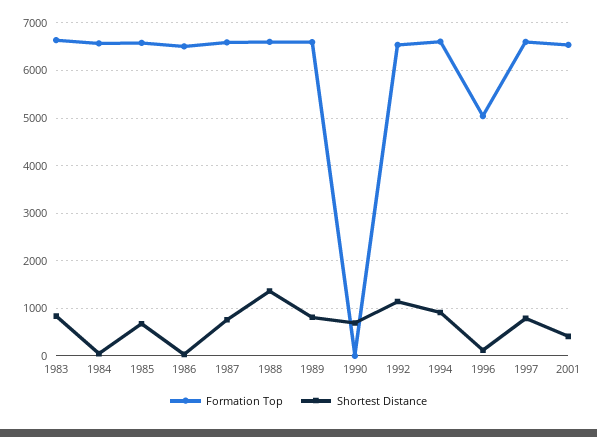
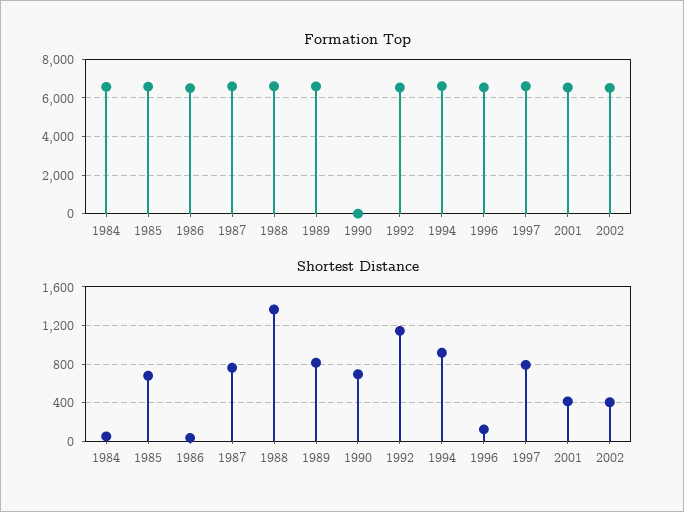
Formation Top, 1983: 6600 -> none
Shortest Distance, 1983: 800 -> none
Formation Top, 1996: 5000 -> 6500
Formation Top, 2002: none -> 6500
Shortest Distance, 2002: none -> 400

